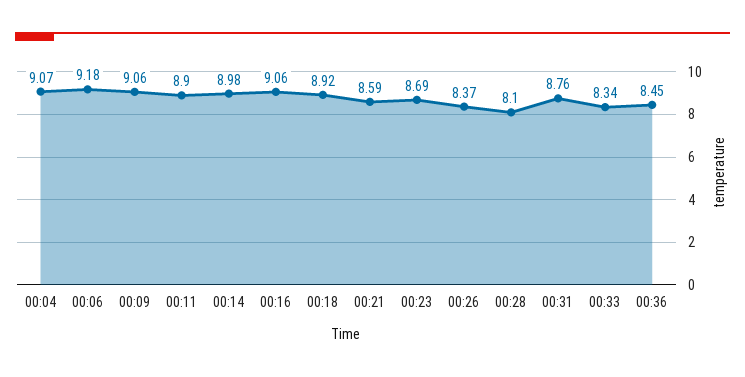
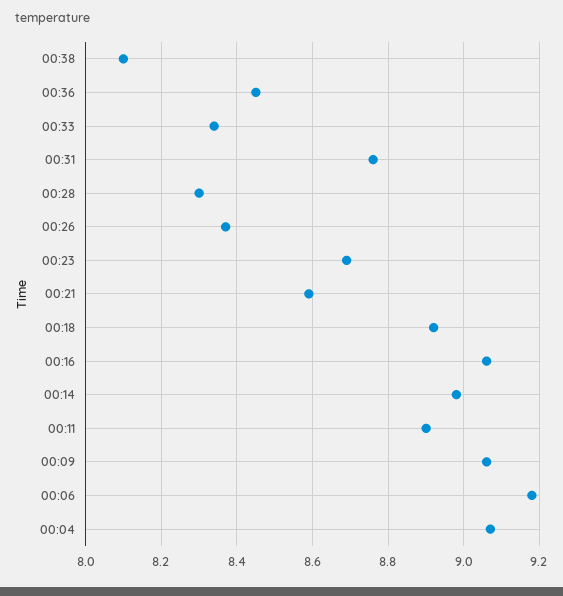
00:28: 8.1 -> 8.3
00:38: none -> 8.1

